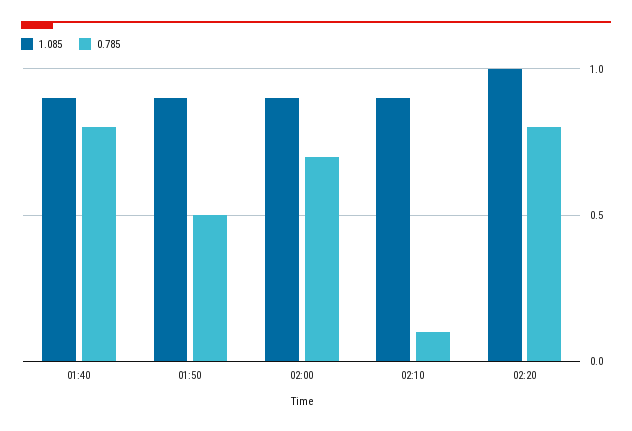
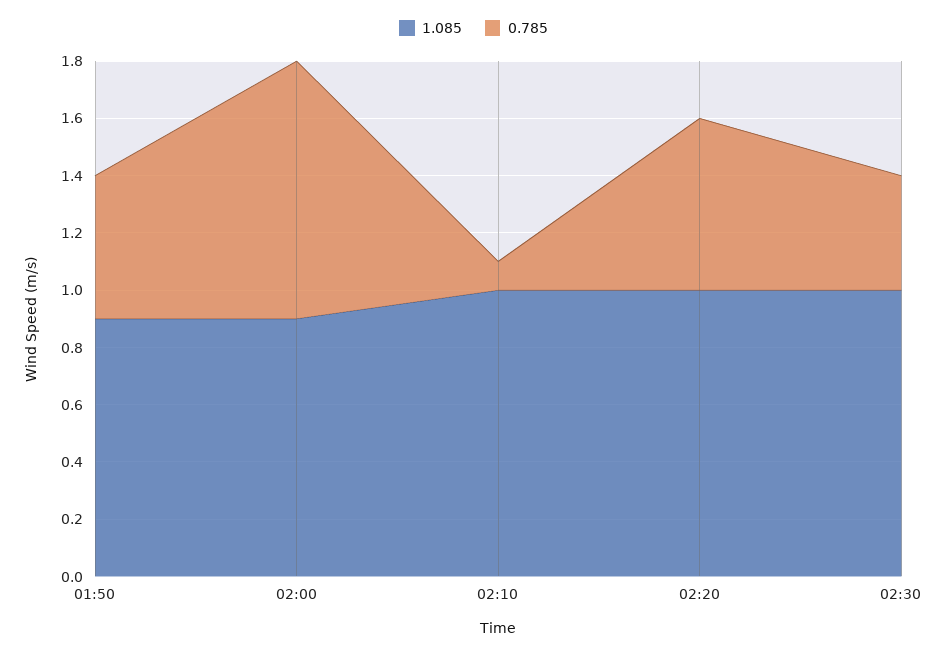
1.085, 01:40: 0.9 -> none
0.785, 01:40: 0.8 -> none
0.785, 02:00: 0.7 -> 0.9
1.085, 02:10: 0.9 -> 1
0.785, 02:20: 0.8 -> 0.6
1.085, 02:30: none -> 1
0.785, 02:30: none -> 0.4

